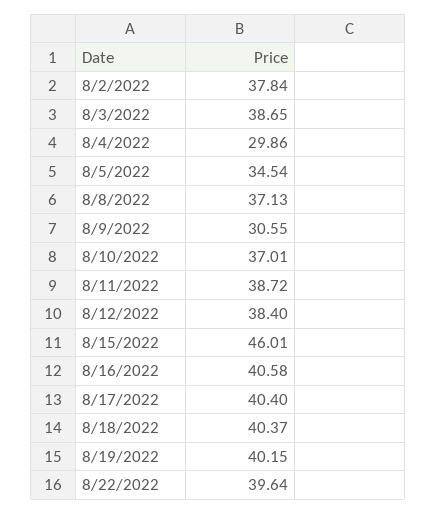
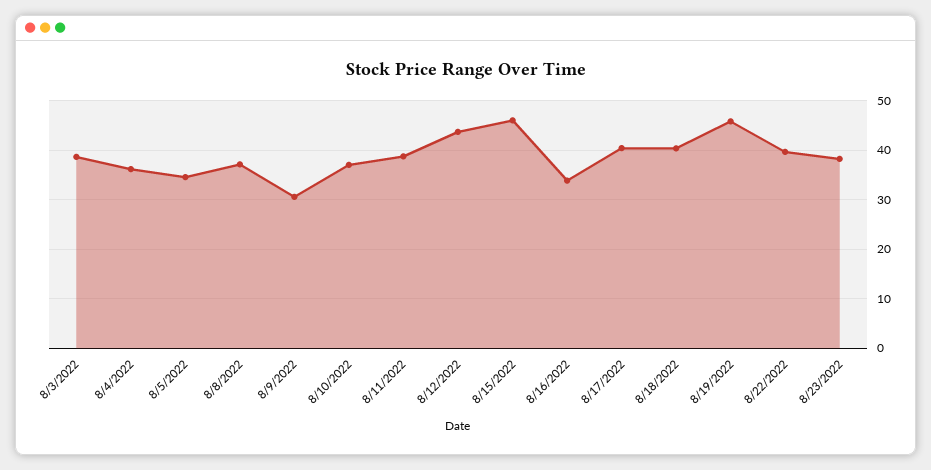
8/2/2022: 37.84 -> none
8/4/2022: 29.86 -> 36
8/12/2022: 38.4 -> 44
8/16/2022: 40.58 -> 34
8/19/2022: 40.15 -> 46
8/23/2022: none -> 38

